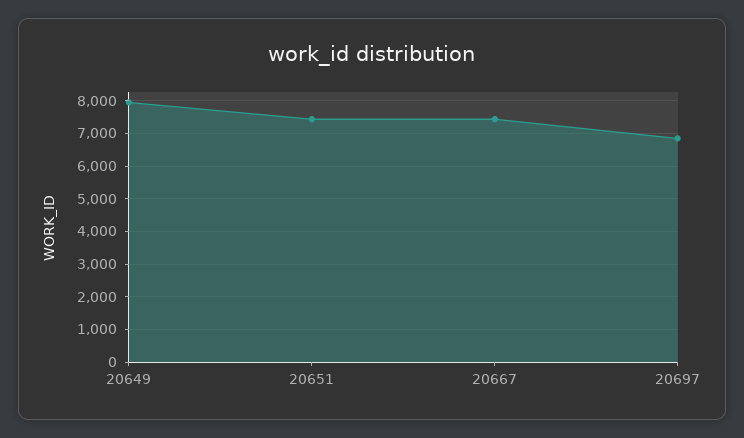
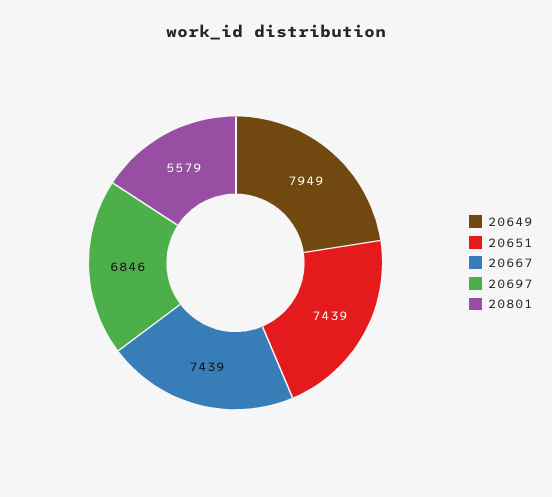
20801: none -> 5579

